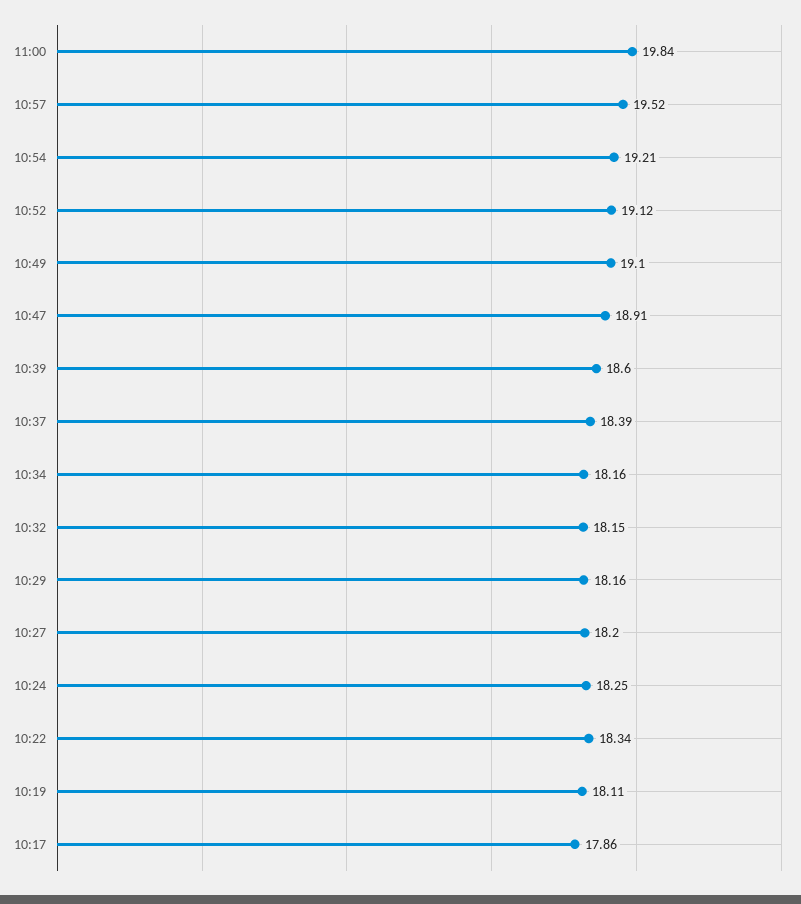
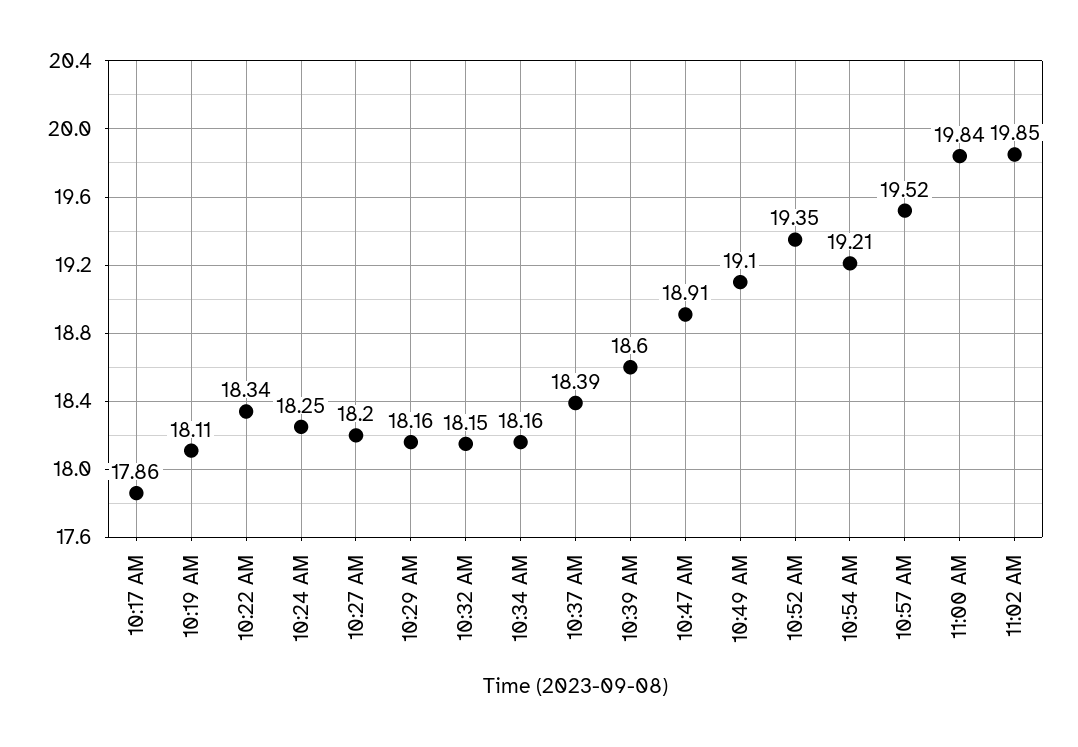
10:52: 19.12 -> 19.35
11:02 AM: none -> 19.85

